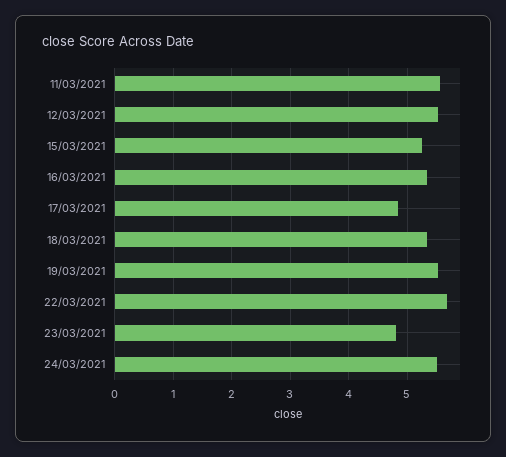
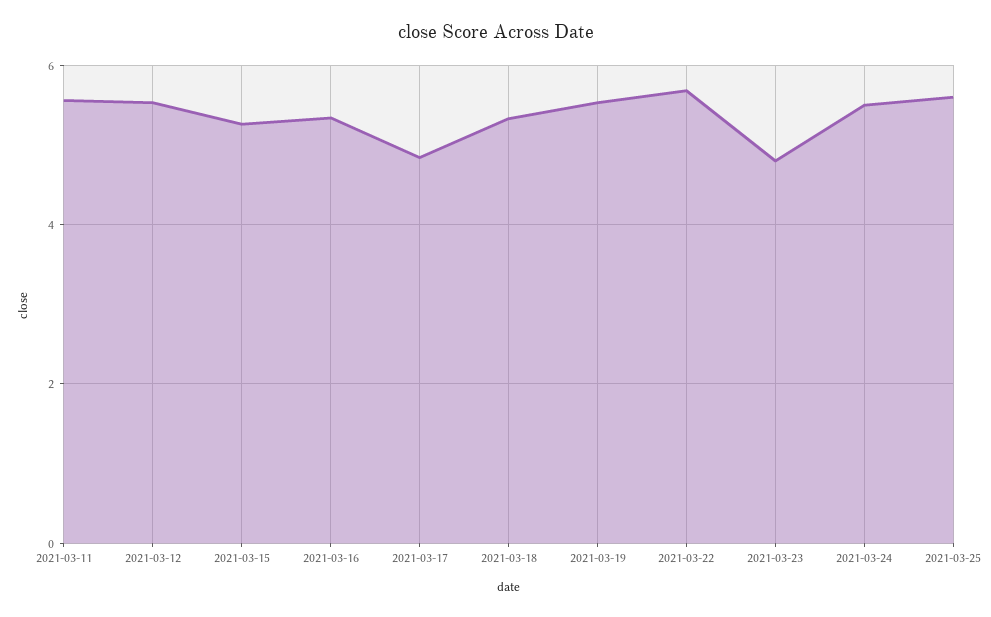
2021-03-25: none -> 5.6

